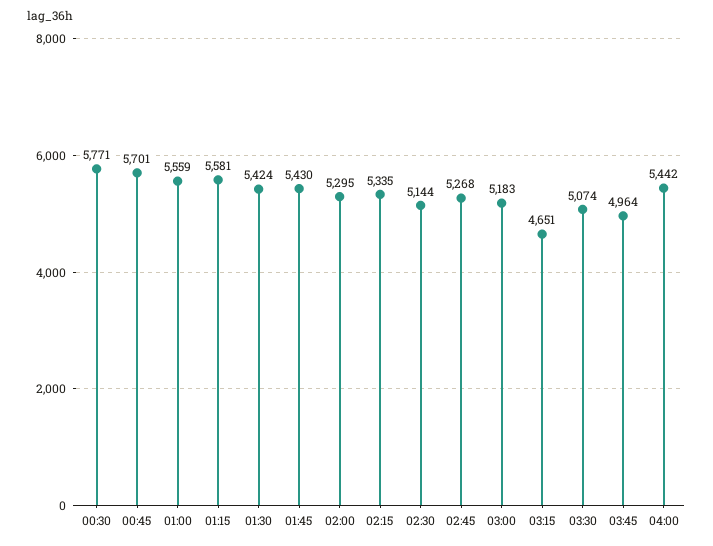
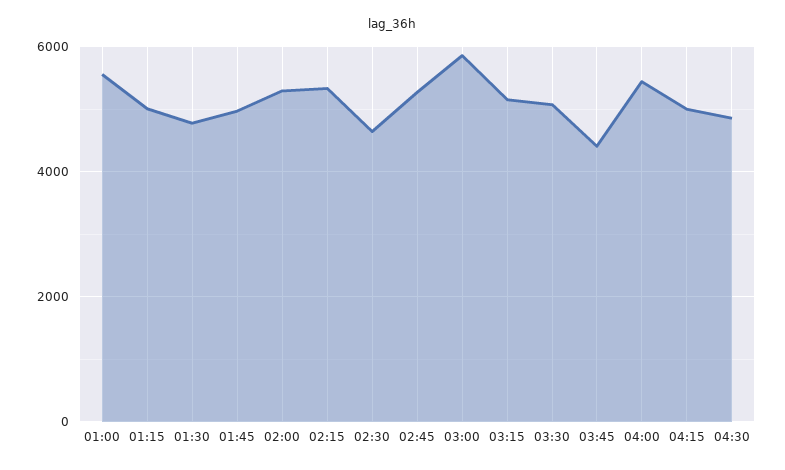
00:30: 5771 -> none
00:45: 5701 -> none
01:15: 5581 -> 5000
01:30: 5424 -> 4800
01:45: 5430 -> 5000
02:30: 5144 -> 4600
03:00: 5183 -> 5800
03:15: 4651 -> 5200
03:45: 4964 -> 4400
04:15: none -> 5000
04:30: none -> 4800

